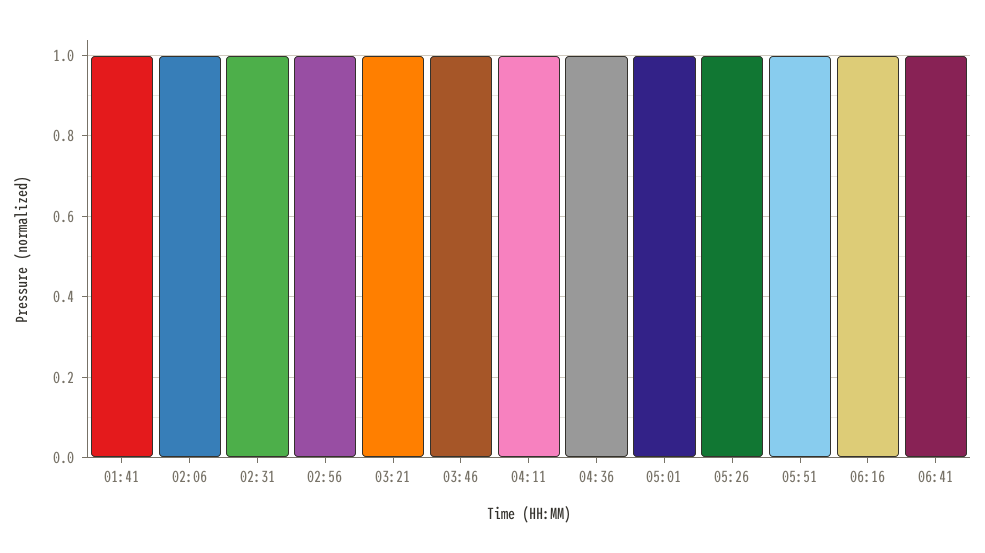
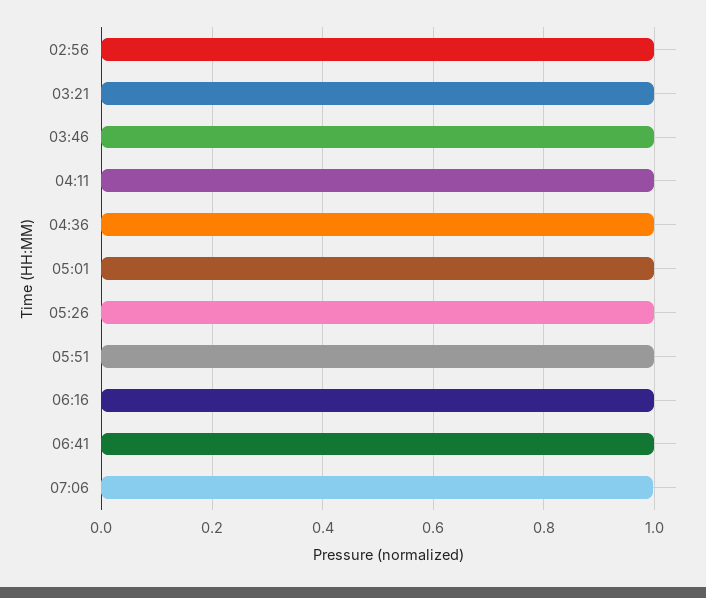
01:41: 1 -> none
02:06: 1 -> none
02:31: 1 -> none
07:06: none -> 1

